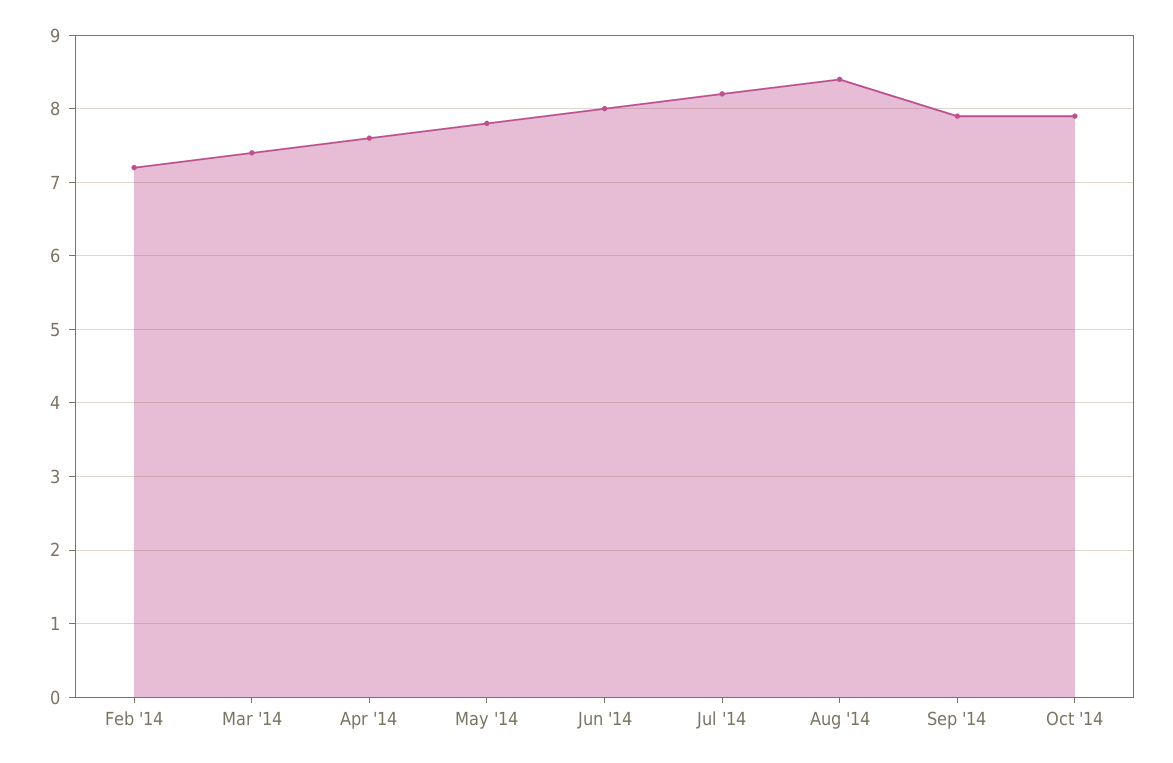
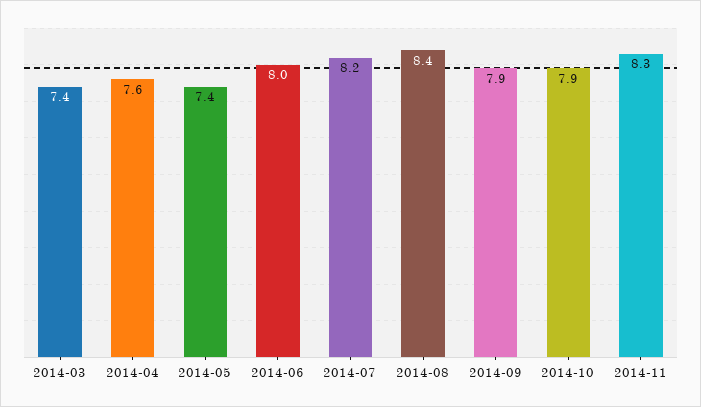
Feb '14: 7.2 -> none
May '14: 7.8 -> 7.4
2014-11: none -> 8.3

